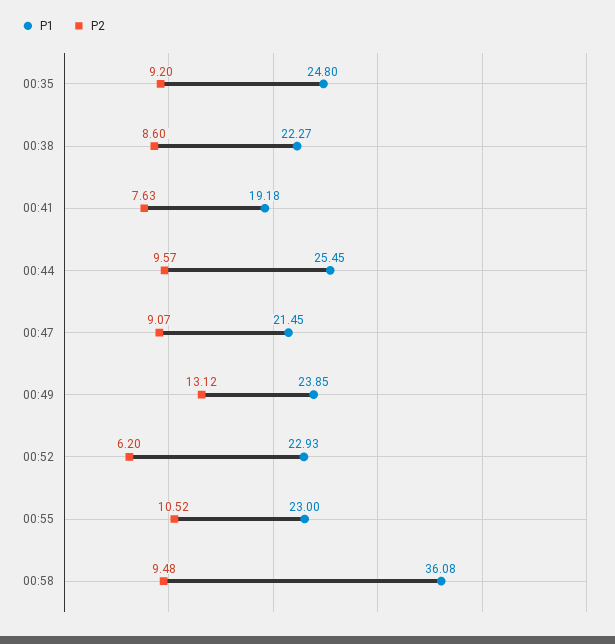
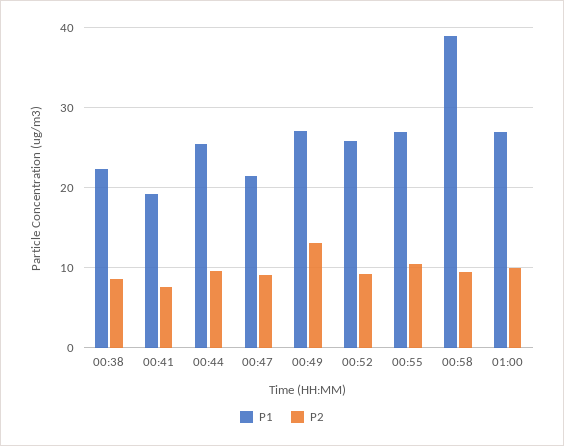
P1, 00:35: 24.8 -> none
P2, 00:35: 9.2 -> none
P1, 00:49: 23.85 -> 27
P1, 00:52: 22.93 -> 26
P2, 00:52: 6.2 -> 9
P1, 00:55: 23 -> 27
P1, 00:58: 36.08 -> 39
P1, 01:00: none -> 27
P2, 01:00: none -> 10

